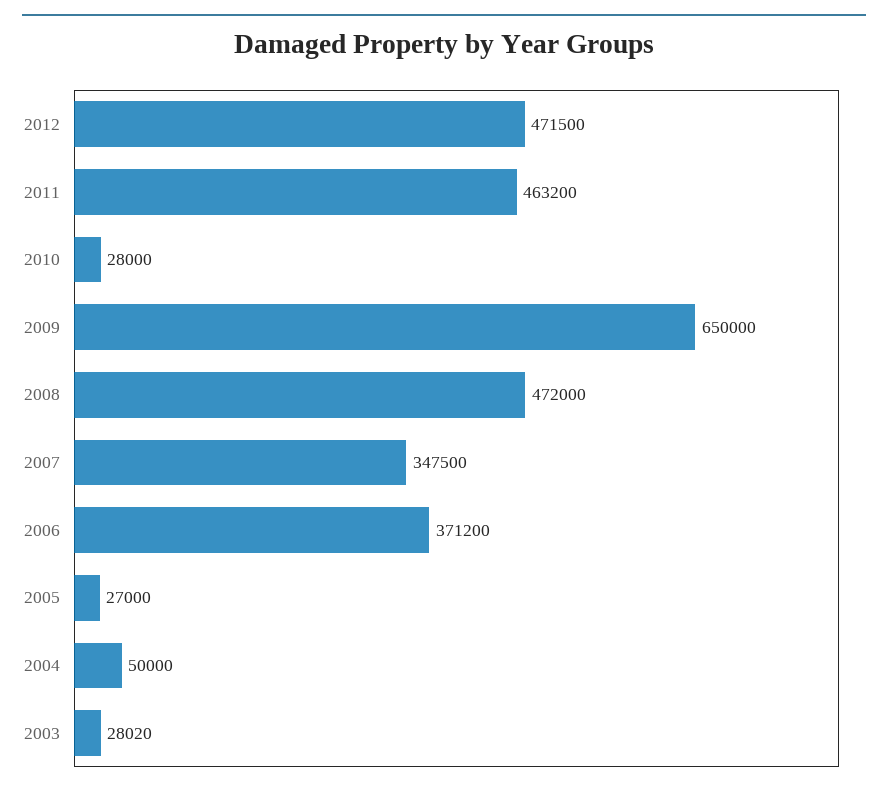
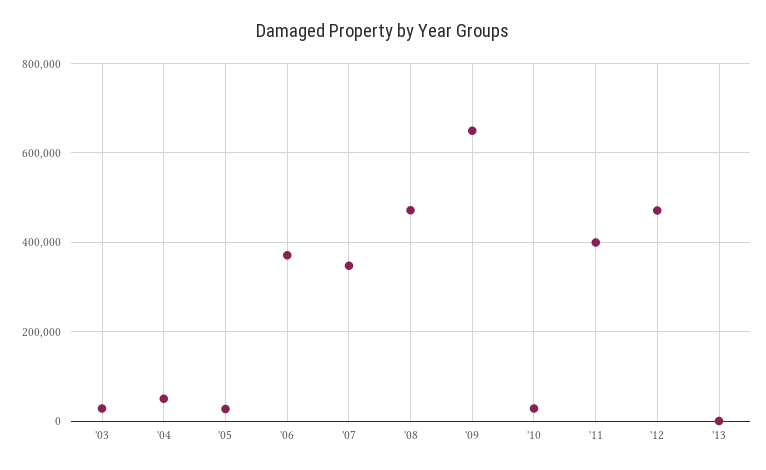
2011: 463200 -> 400000
'13: none -> 0

